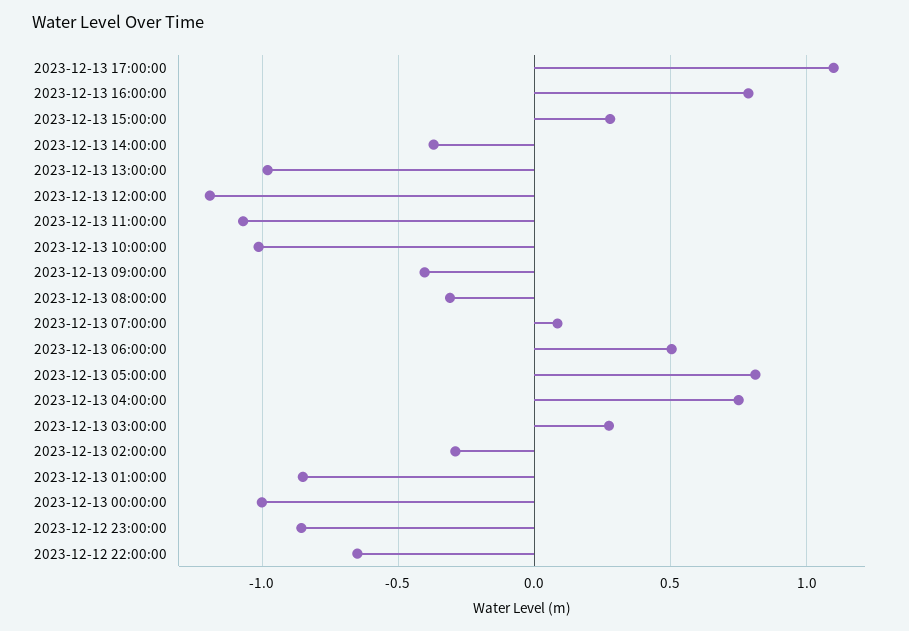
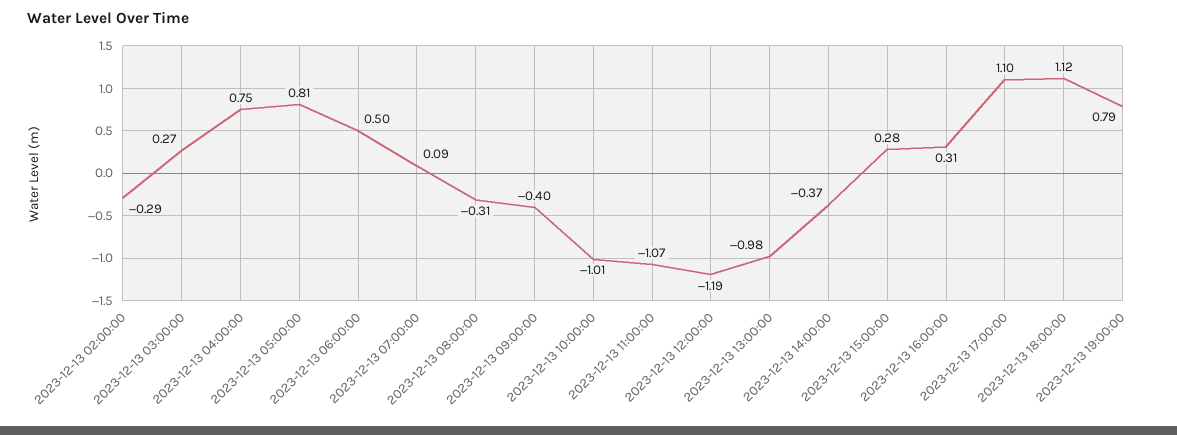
2023-12-13 16:00:00: 0.8 -> 0.31
2023-12-13 01:00:00: -0.85 -> none
2023-12-13 00:00:00: -1 -> none
2023-12-12 23:00:00: -0.85 -> none
2023-12-12 22:00:00: -0.65 -> none
2023-12-13 18:00:00: none -> 1.12
2023-12-13 19:00:00: none -> 0.79

